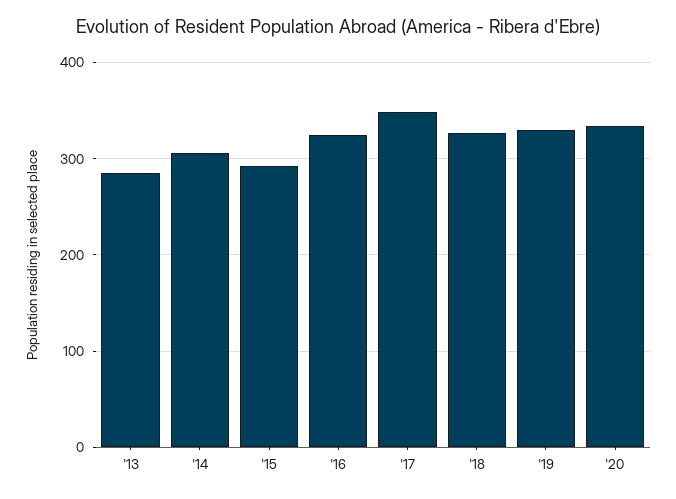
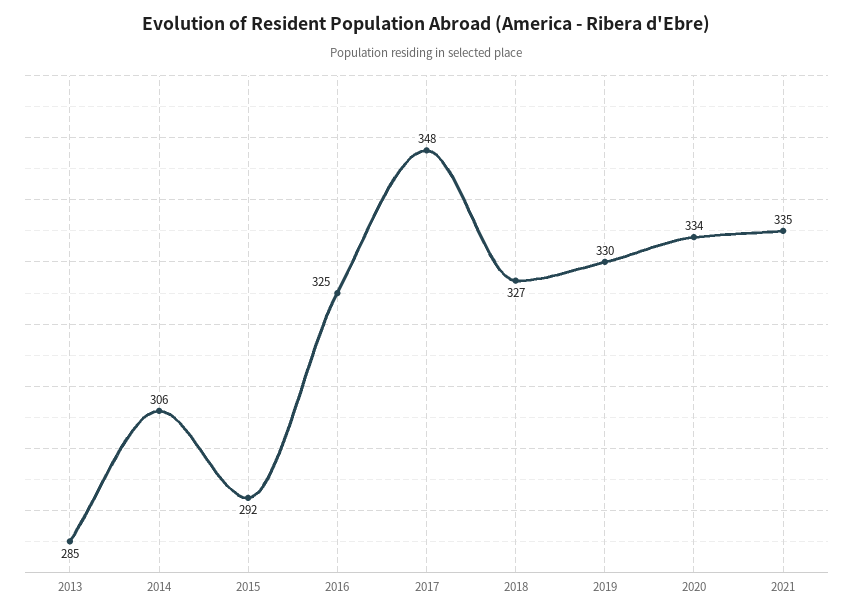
2021: none -> 335

